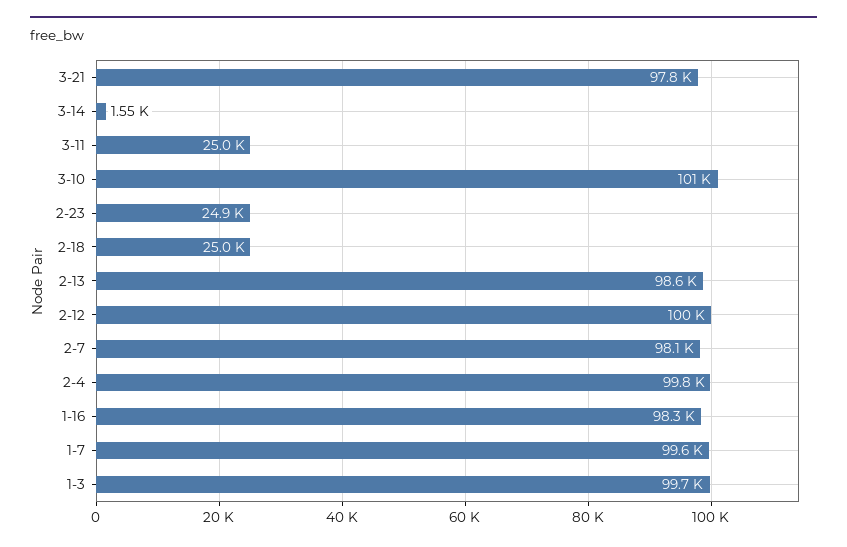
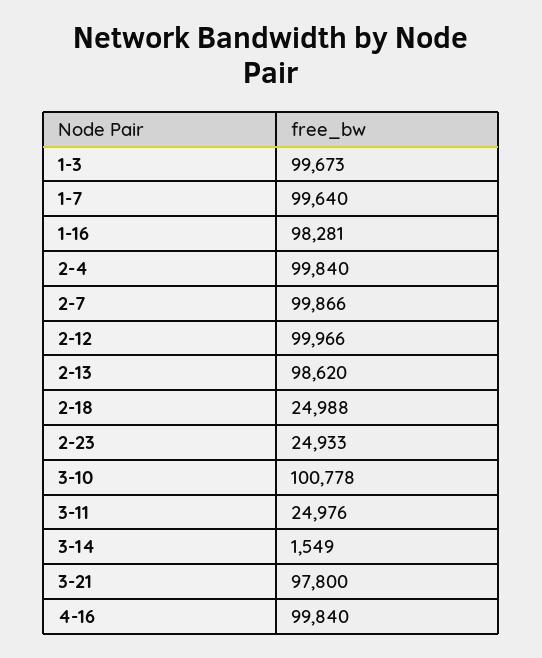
2-7: 98100 -> 99866
4-16: none -> 99840

